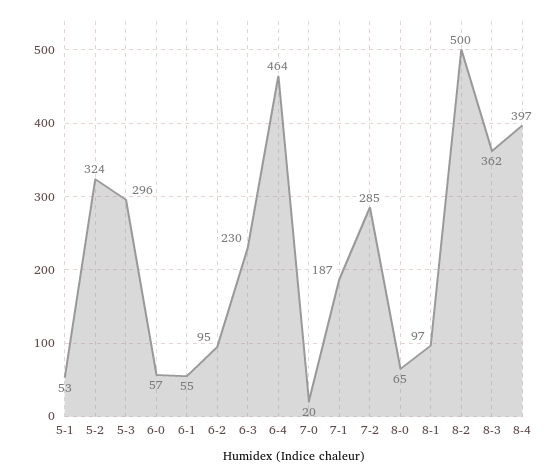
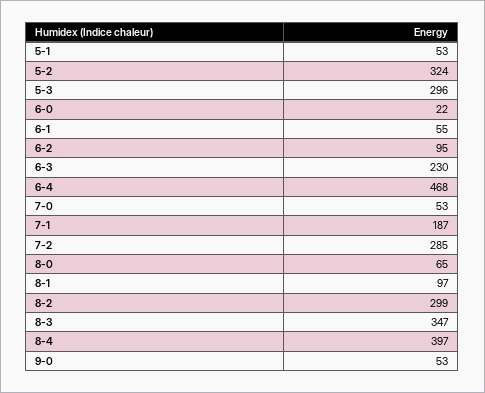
6-0: 57 -> 22
6-4: 464 -> 468
7-0: 20 -> 53
8-2: 500 -> 299
8-3: 362 -> 347
9-0: none -> 53

